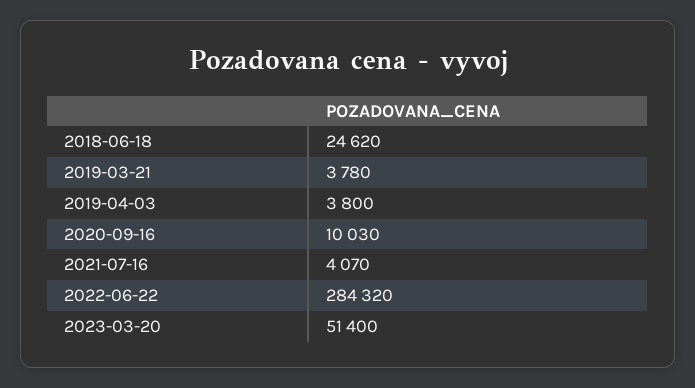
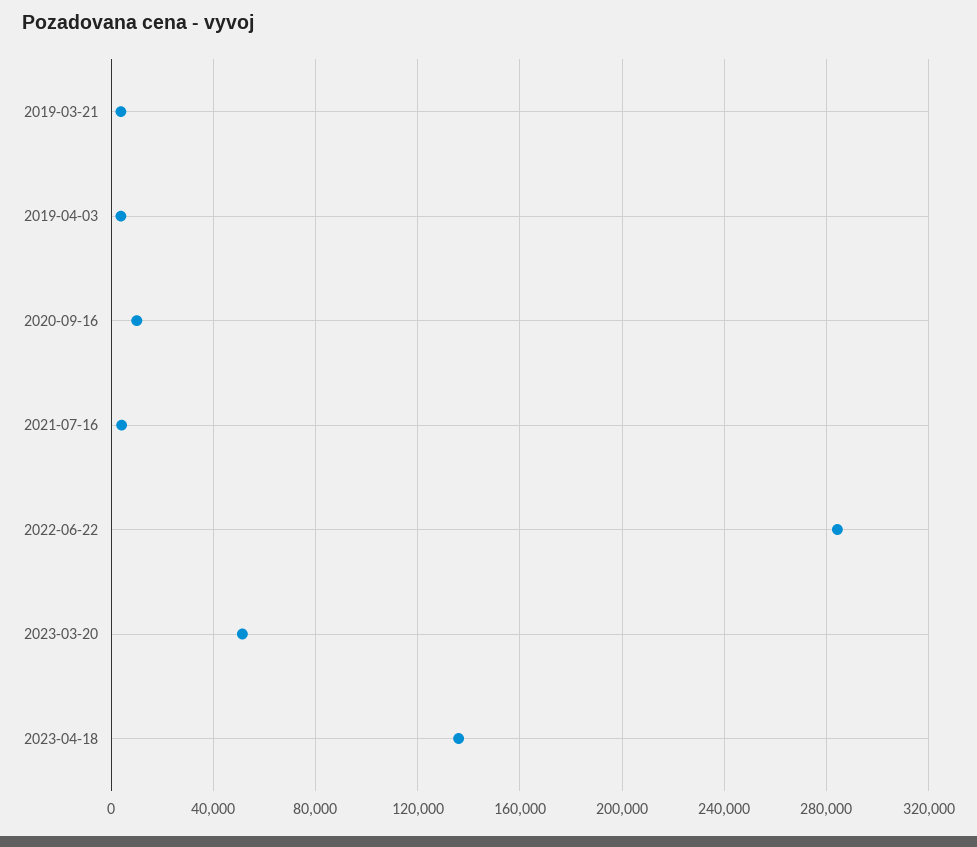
2018-06-18: 24620 -> none
2023-04-18: none -> 135000

